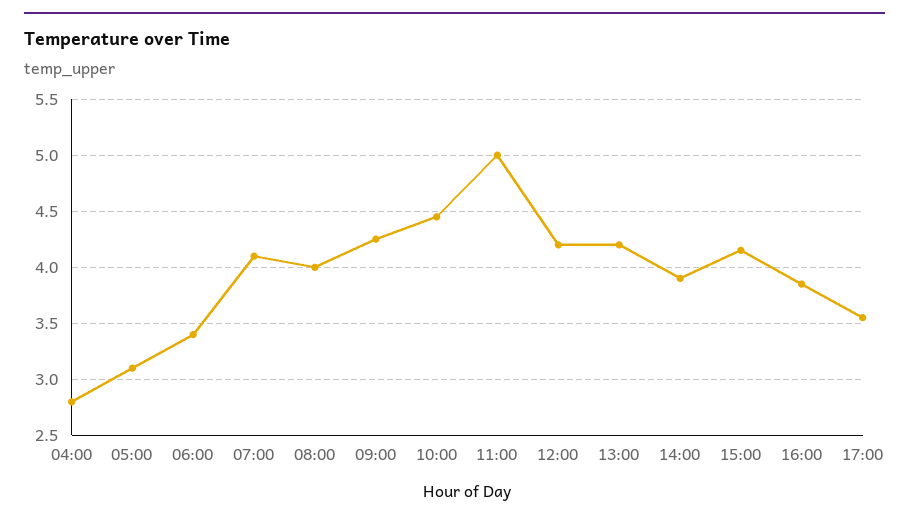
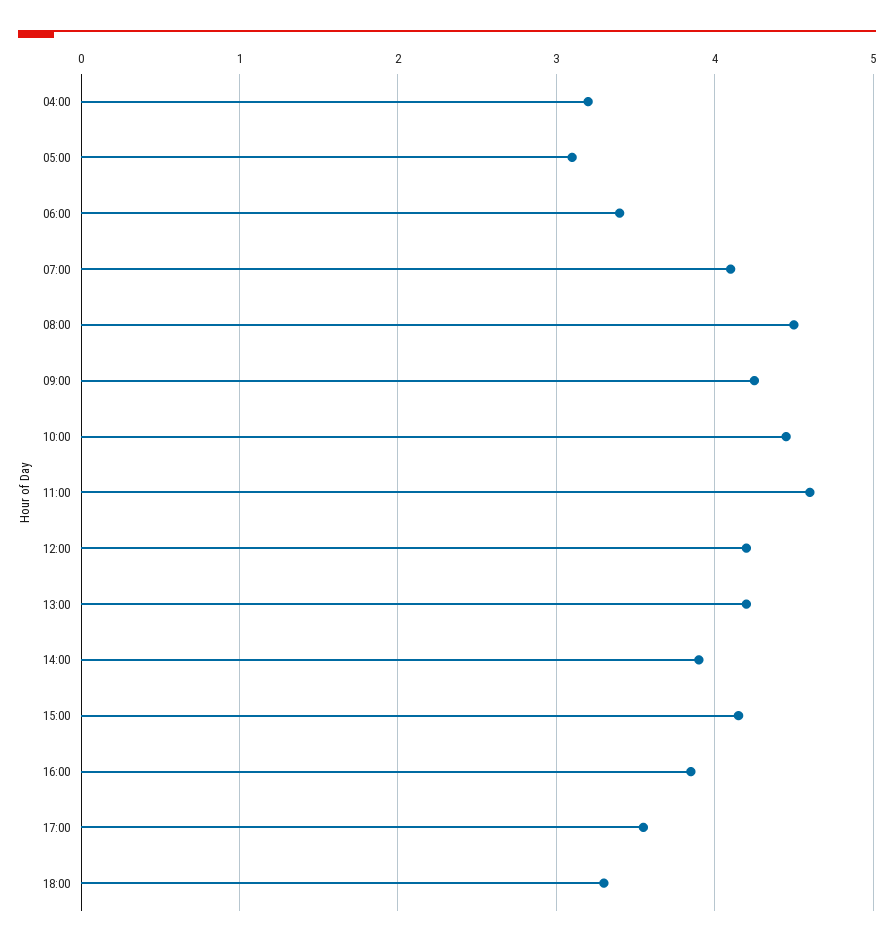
04:00: 2.8 -> 3.2
08:00: 4 -> 4.5
11:00: 5 -> 4.6
18:00: none -> 3.3

